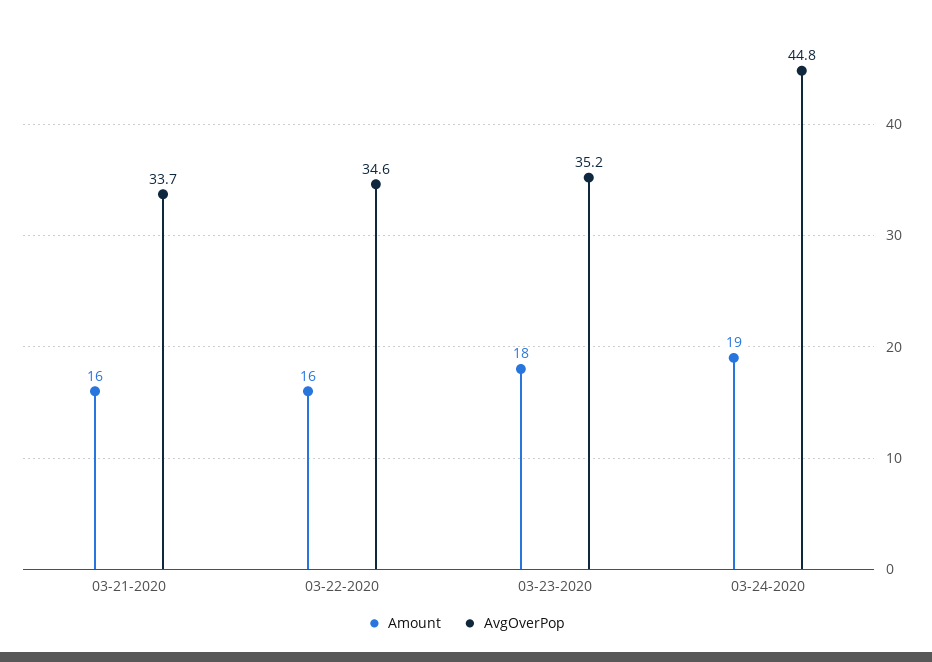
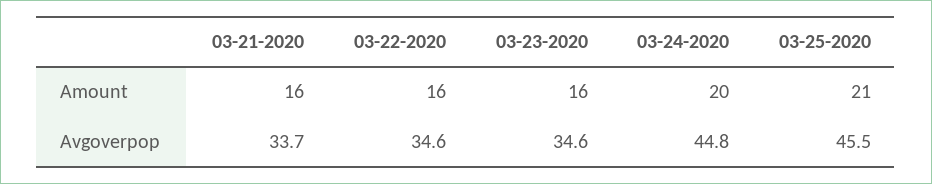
Amount, 03-23-2020: 18 -> 16
AvgOverPop, 03-23-2020: 35.2 -> 34.6
Amount, 03-24-2020: 19 -> 20
Amount, 03-25-2020: none -> 21
AvgOverPop, 03-25-2020: none -> 45.5

